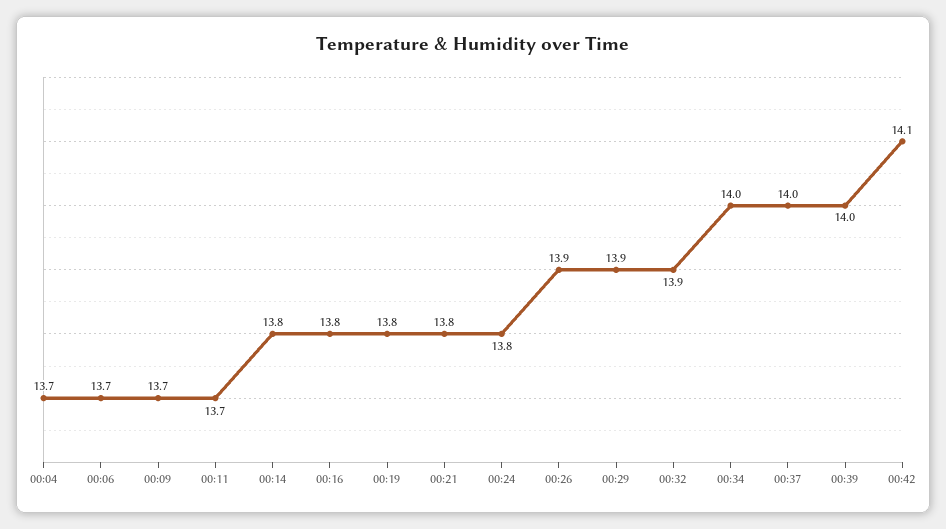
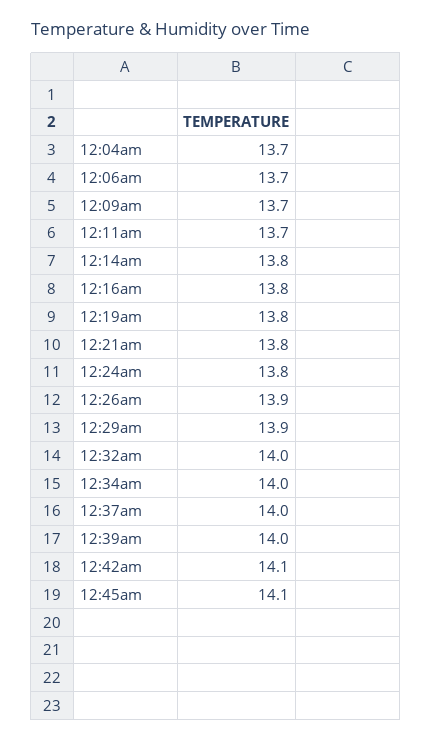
00:32: 13.9 -> 14
12:45am: none -> 14.1

